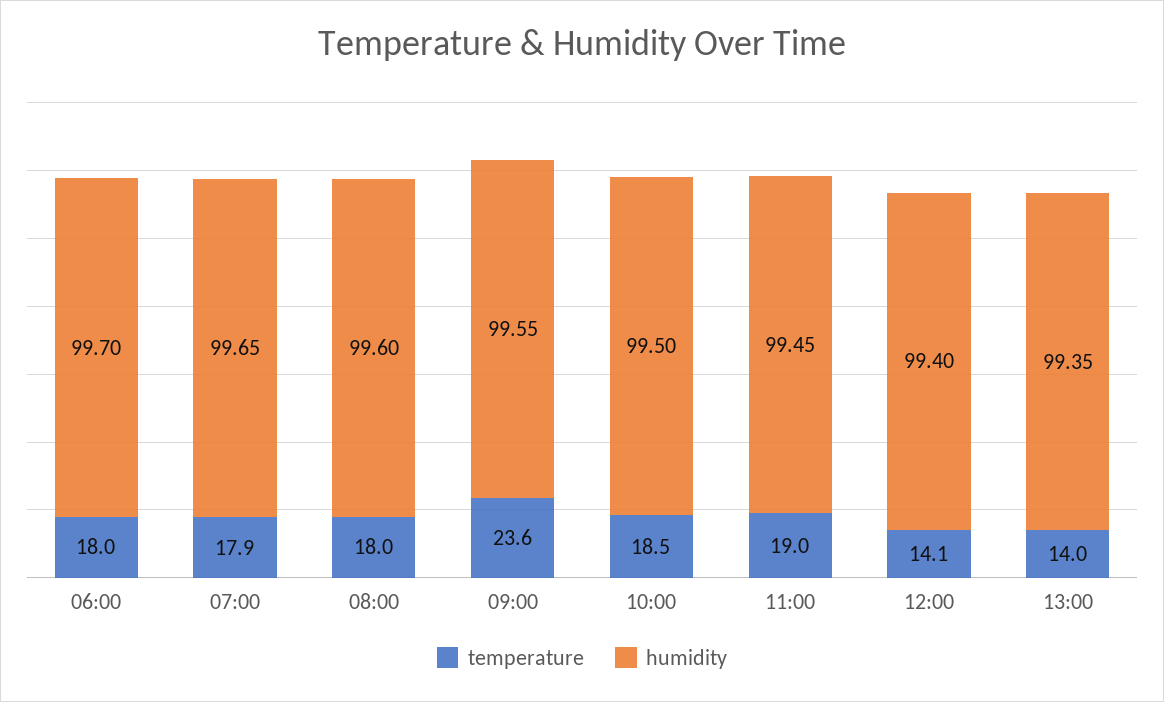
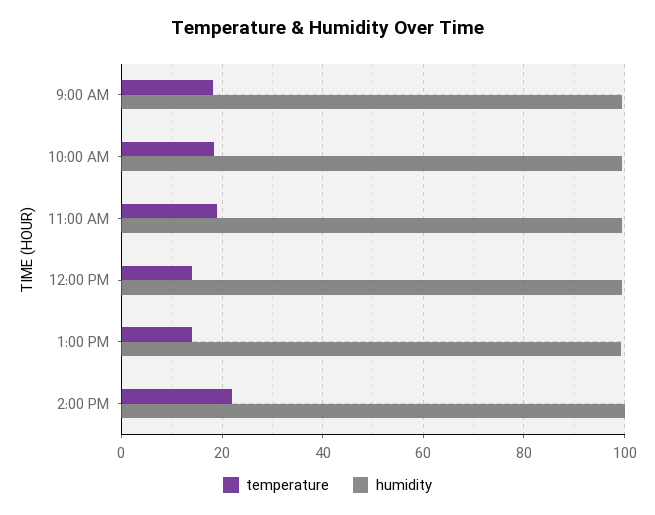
temperature, 06:00: 18 -> none
humidity, 06:00: 99.7 -> none
temperature, 07:00: 17.9 -> none
humidity, 07:00: 99.65 -> none
temperature, 08:00: 18 -> none
humidity, 08:00: 99.6 -> none
temperature, 09:00: 23.6 -> 18
temperature, 2:00 PM: none -> 22
humidity, 2:00 PM: none -> 100

